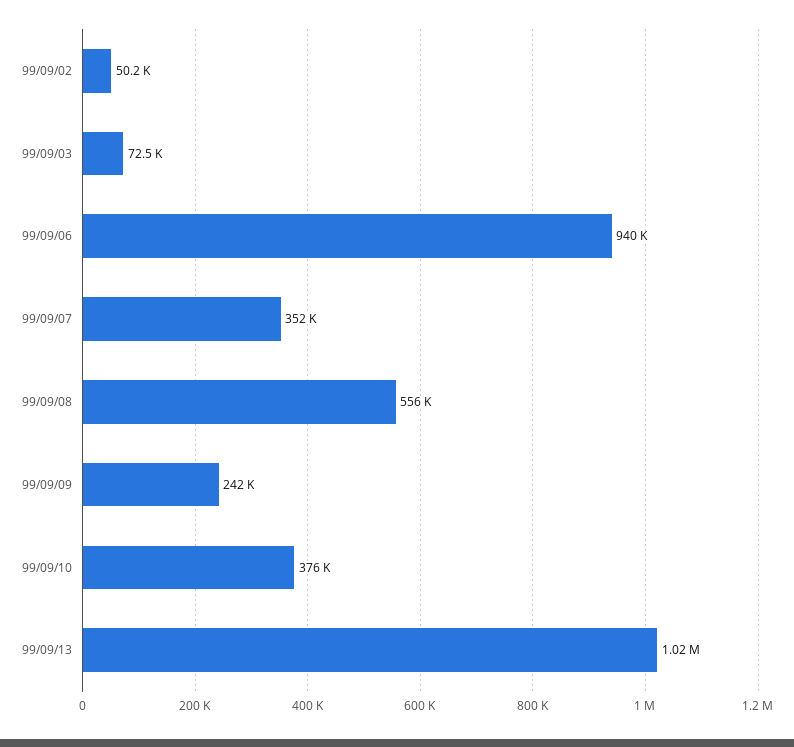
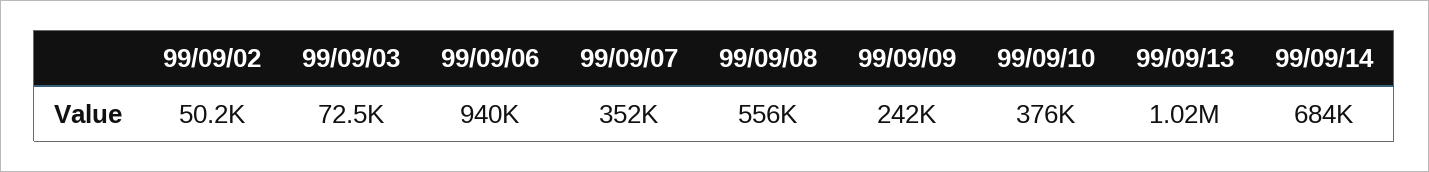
99/09/14: none -> 684000

